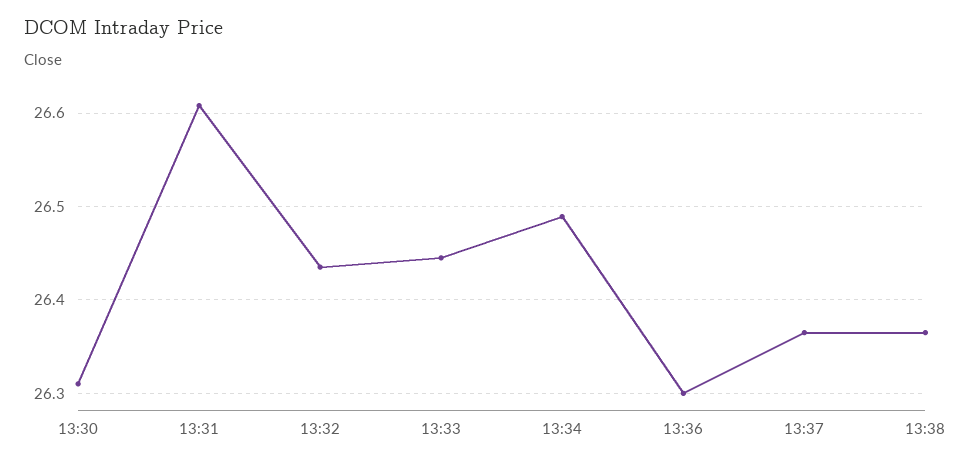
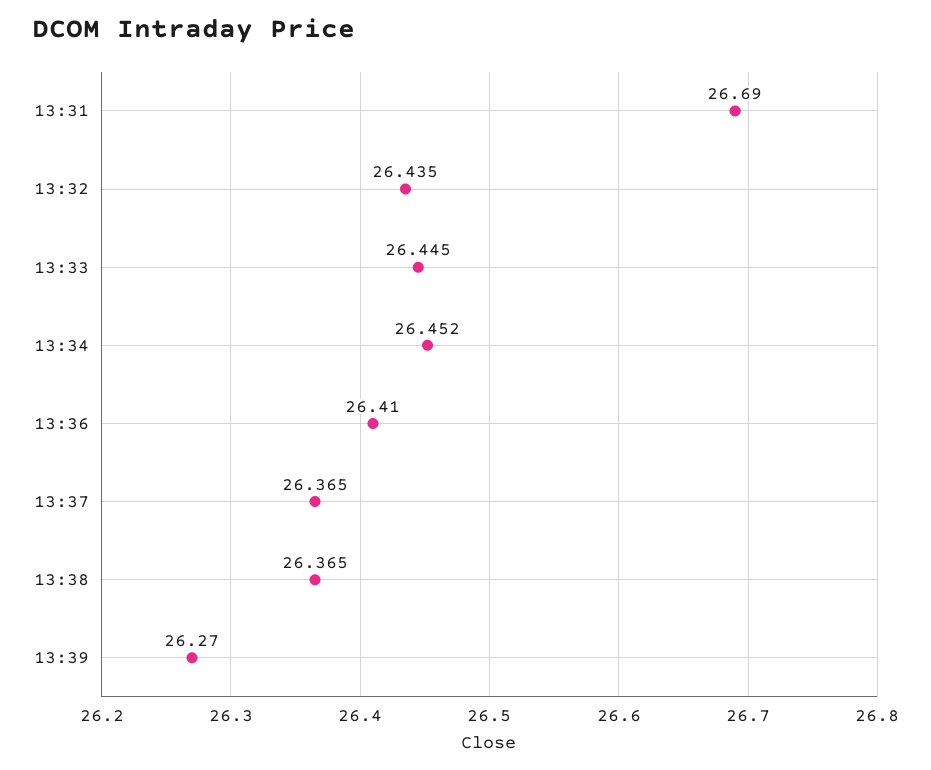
13:30: 26.31 -> none
13:31: 26.61 -> 26.69
13:34: 26.49 -> 26.452
13:36: 26.3 -> 26.41
13:39: none -> 26.27

